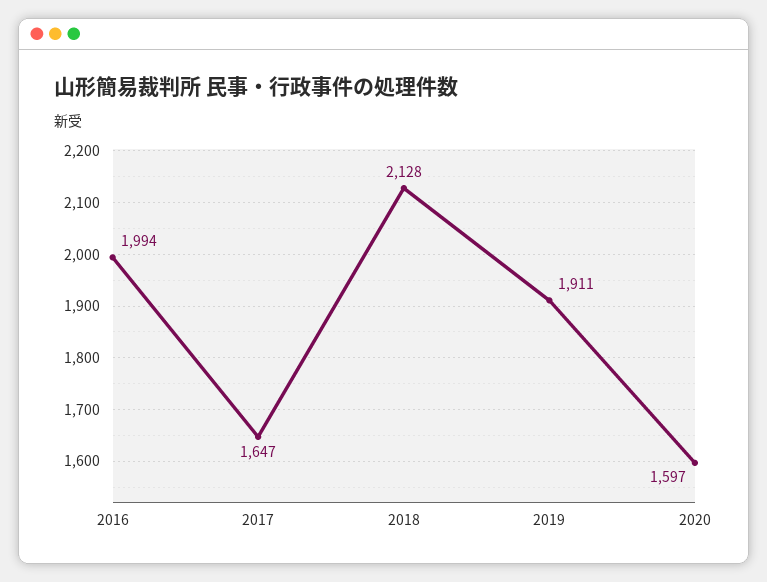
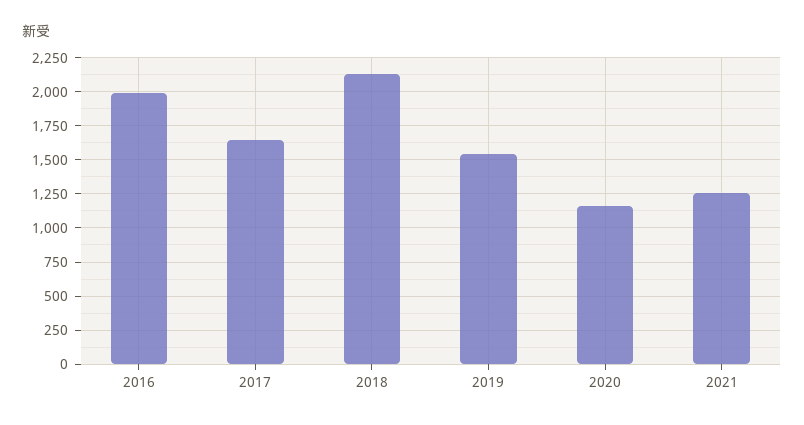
2019: 1911 -> 1550
2020: 1597 -> 1150
2021: none -> 1250

